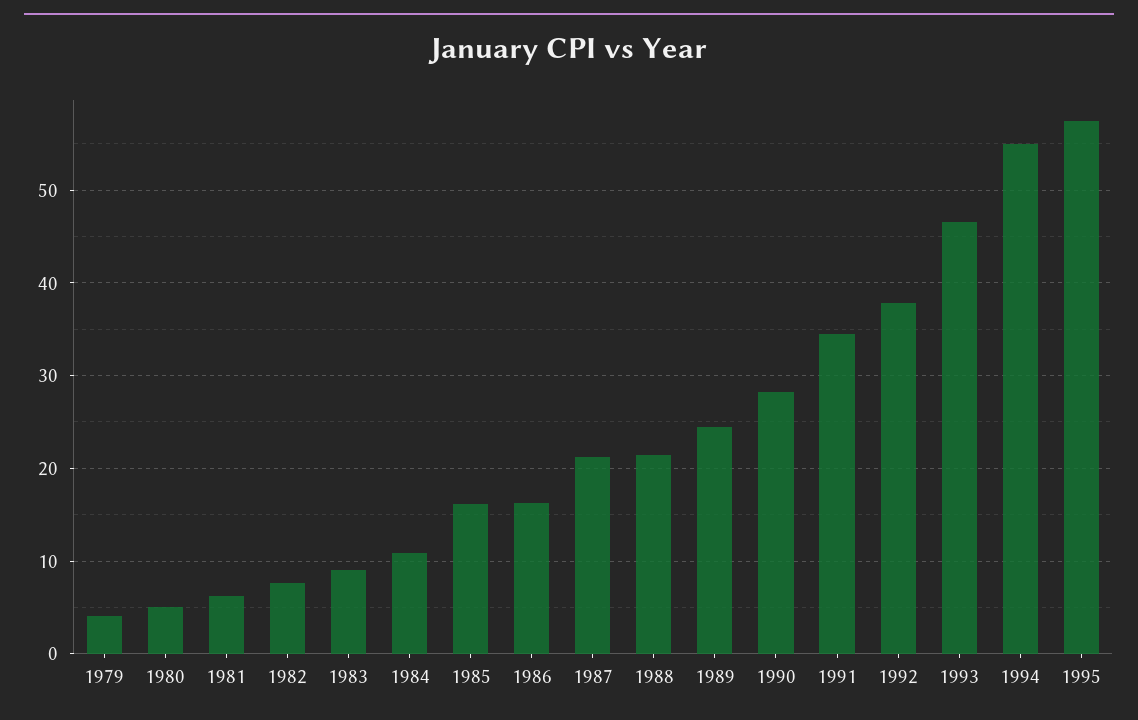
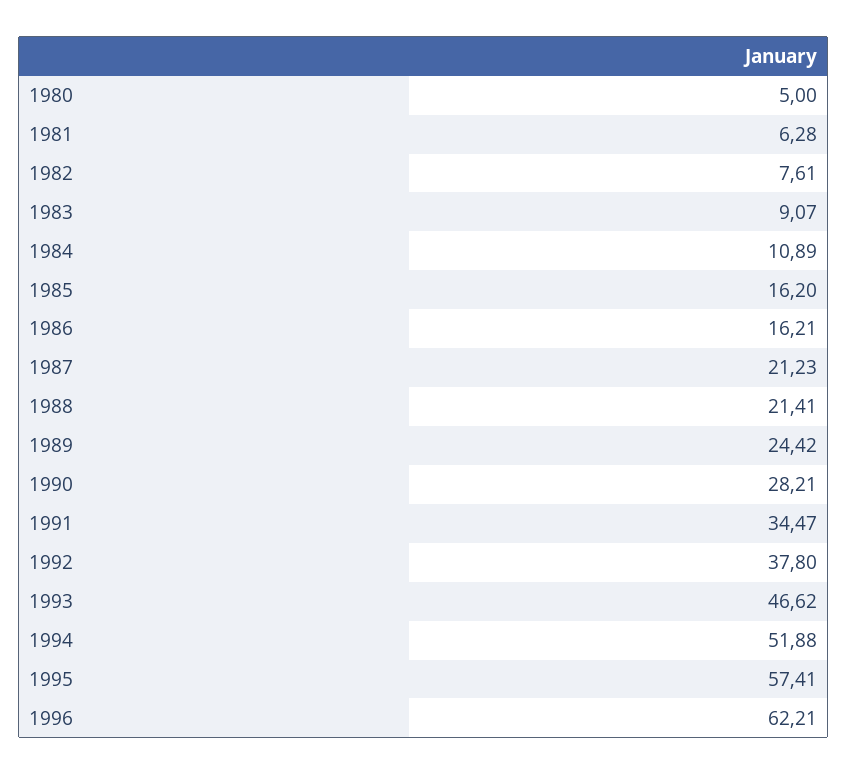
1979: 4 -> none
1994: 55 -> 51.88
1996: none -> 62.21

